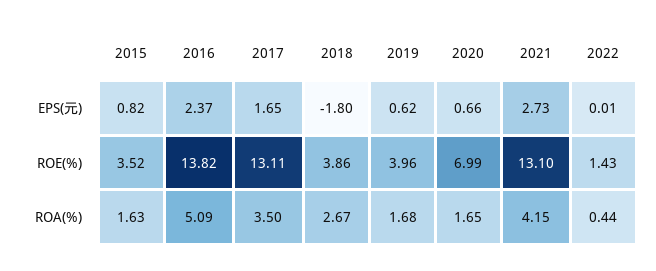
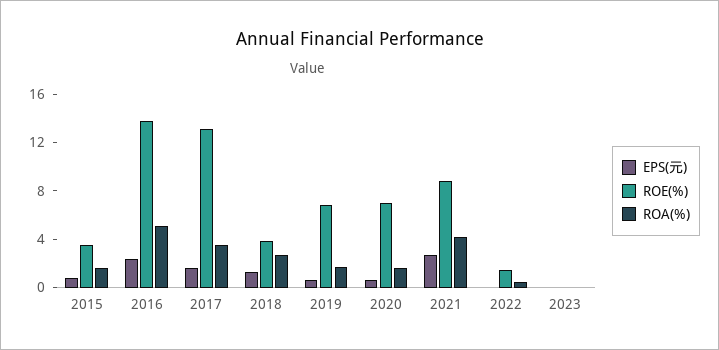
EPS(元), 2018: -1.8 -> 1
ROE(%), 2019: 3.96 -> 7
ROE(%), 2021: 13.1 -> 9
EPS(元), 2023: none -> 0
ROE(%), 2023: none -> 0
ROA(%), 2023: none -> 0

